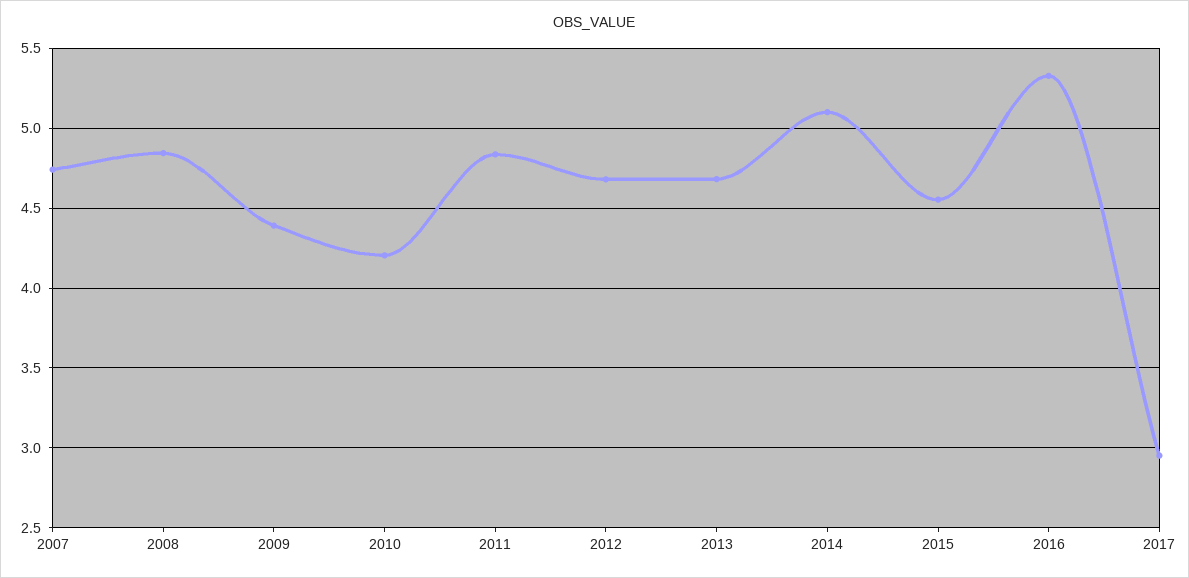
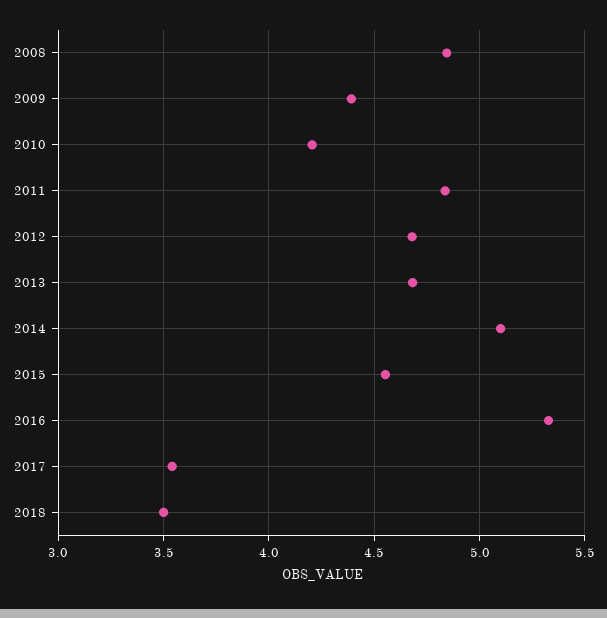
2007: 4.75 -> none
2017: 2.95 -> 3.55
2018: none -> 3.5

